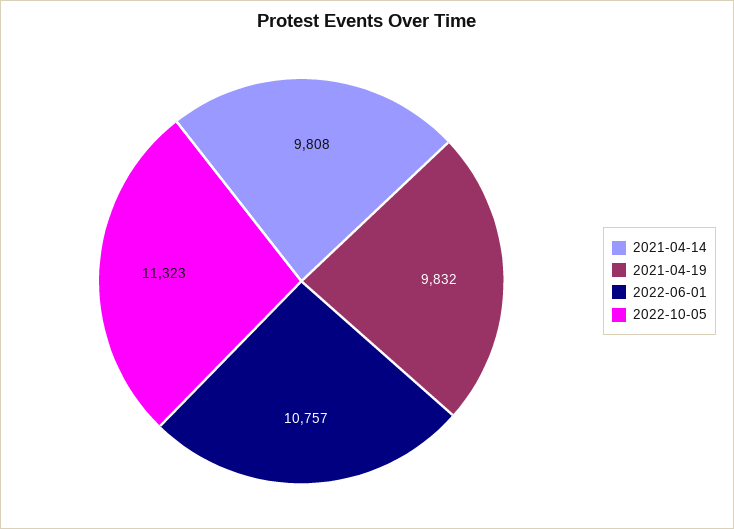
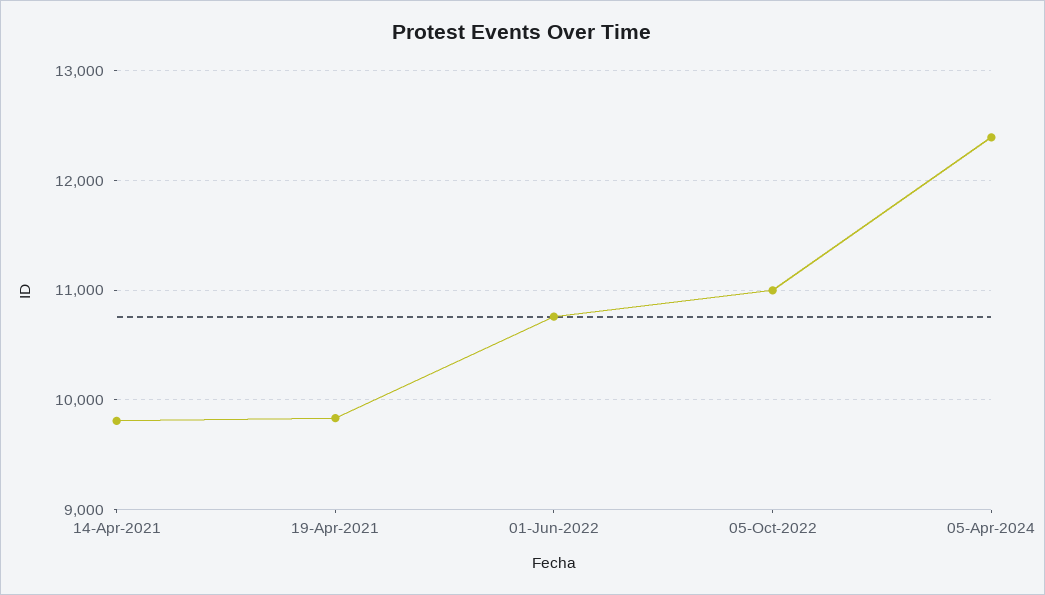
2022-10-05: 11323 -> 11000
05-Apr-2024: none -> 12400

